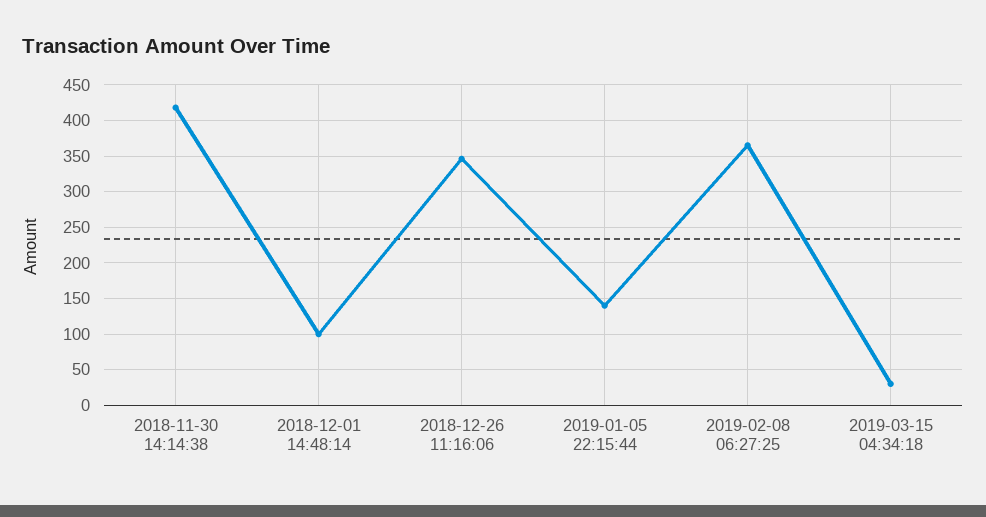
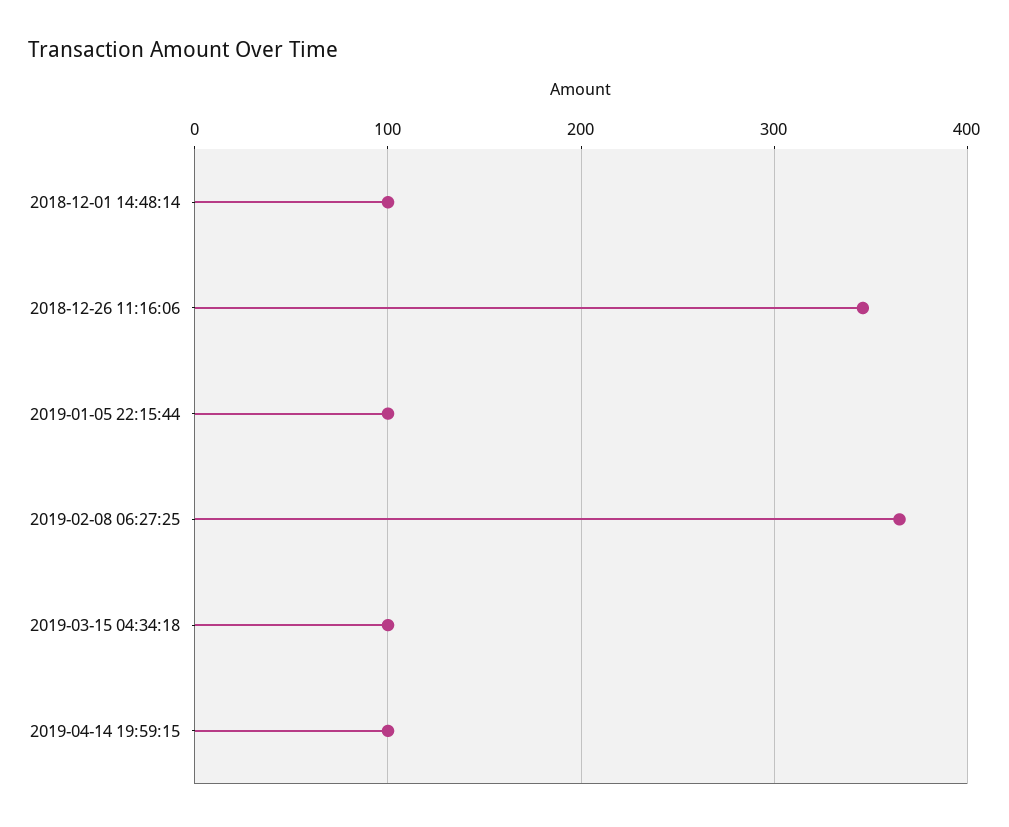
2018-11-30 14:14:38: 420 -> none
2019-01-05 22:15:44: 140 -> 100
2019-03-15 04:34:18: 30 -> 100
2019-04-14 19:59:15: none -> 100

